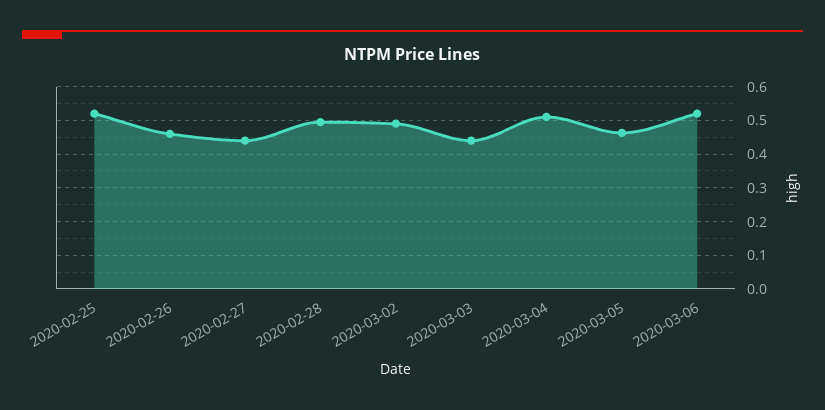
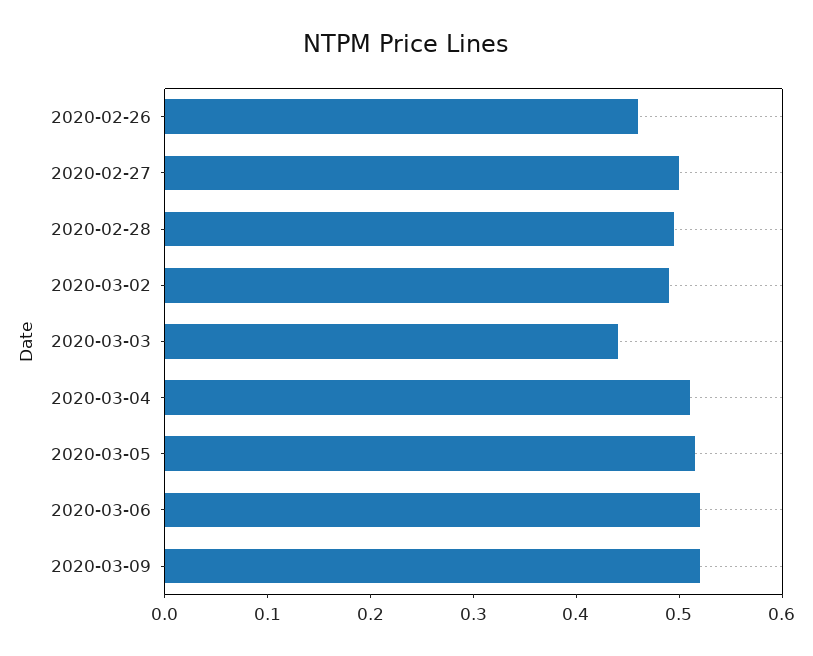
2020-02-25: 0.52 -> none
2020-02-27: 0.44 -> 0.5
2020-03-05: 0.46 -> 0.52
2020-03-09: none -> 0.52

